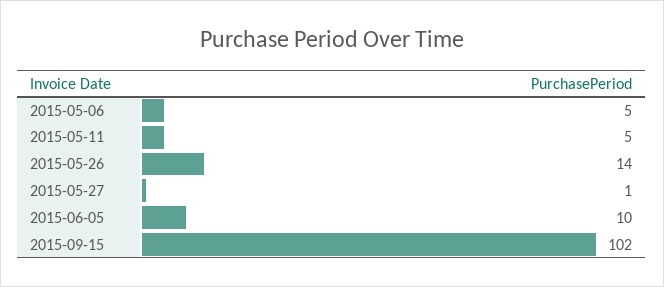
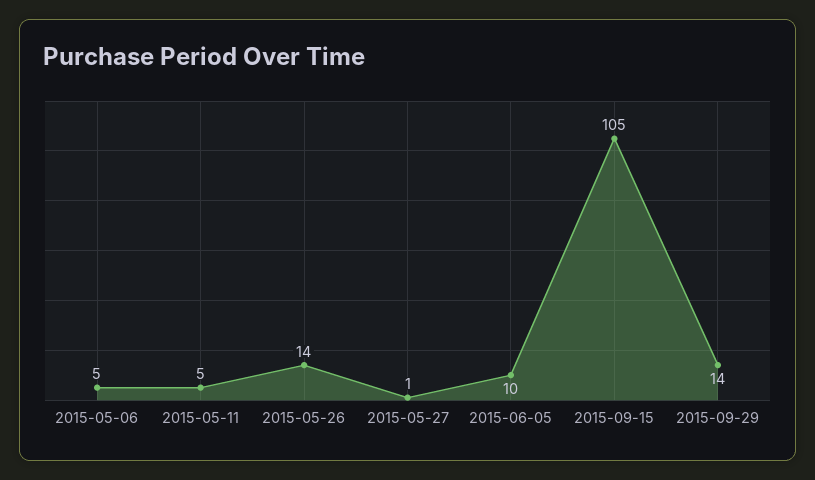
2015-09-15: 102 -> 105
2015-09-29: none -> 14

